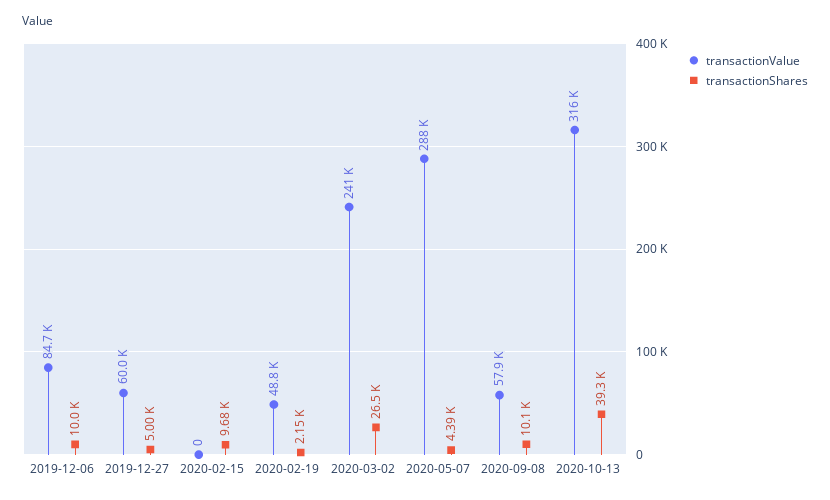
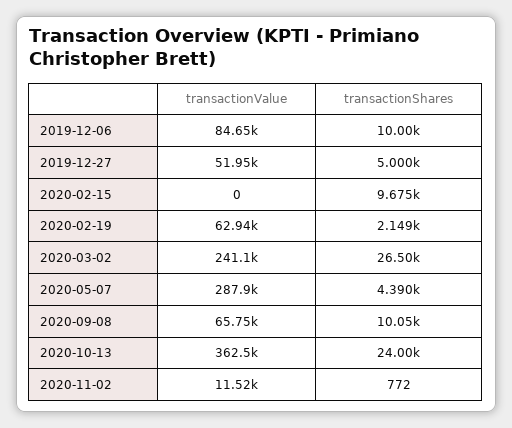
transactionValue, 2019-12-27: 60000 -> 51950
transactionValue, 2020-02-19: 48800 -> 62940
transactionValue, 2020-09-08: 57900 -> 65750
transactionValue, 2020-10-13: 316000 -> 362500
transactionShares, 2020-10-13: 39300 -> 24000
transactionValue, 2020-11-02: none -> 11520
transactionShares, 2020-11-02: none -> 772

